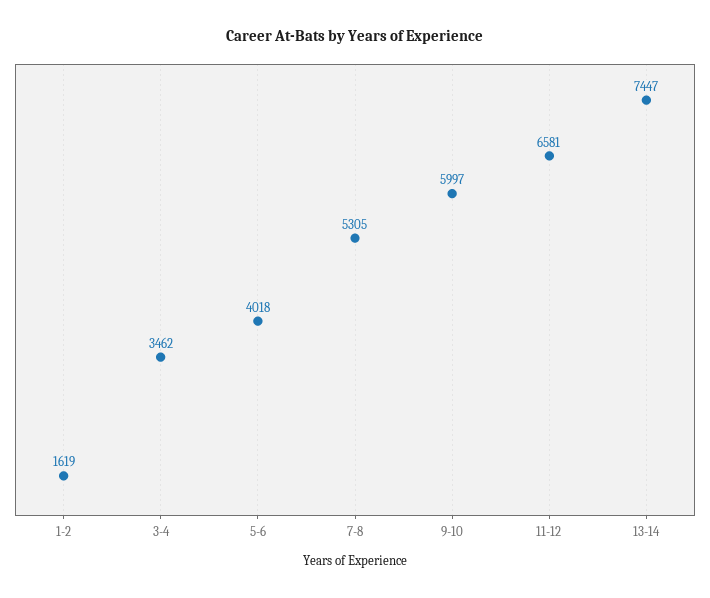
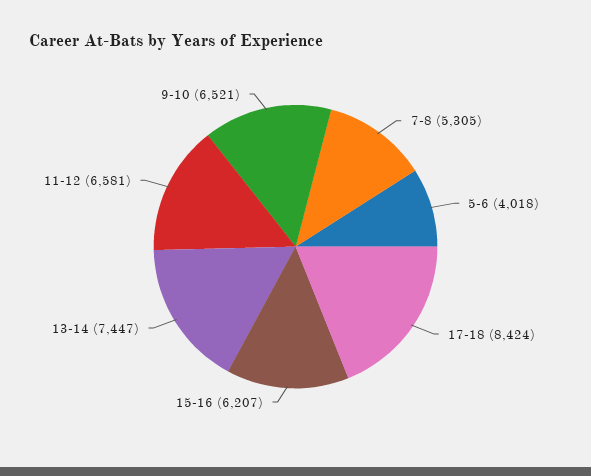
1-2: 1619 -> none
3-4: 3462 -> none
9-10: 5997 -> 6521
17-18: none -> 8424
15-16: none -> 6207

